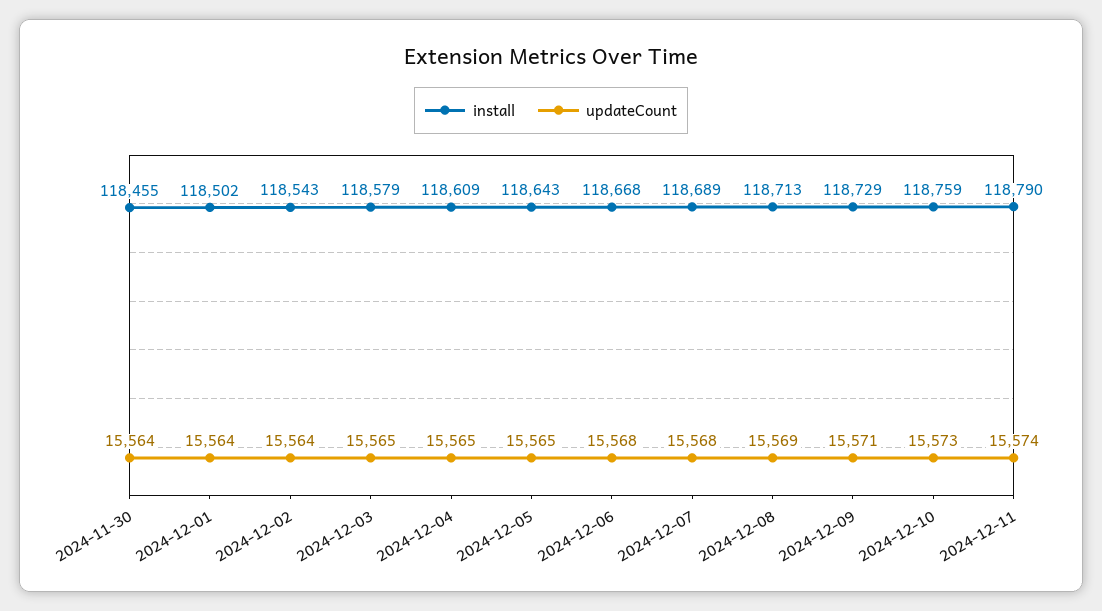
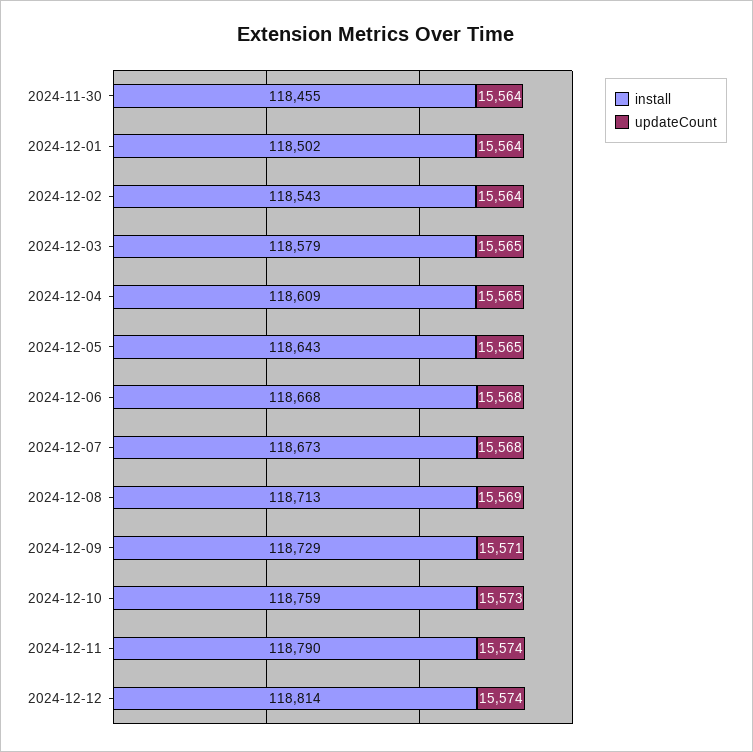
install, 2024-12-07: 118689 -> 118673
install, 2024-12-12: none -> 118814
updateCount, 2024-12-12: none -> 15574

